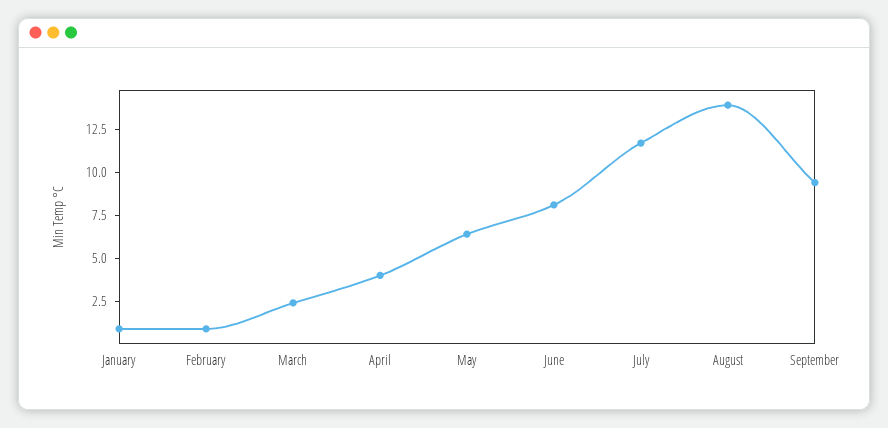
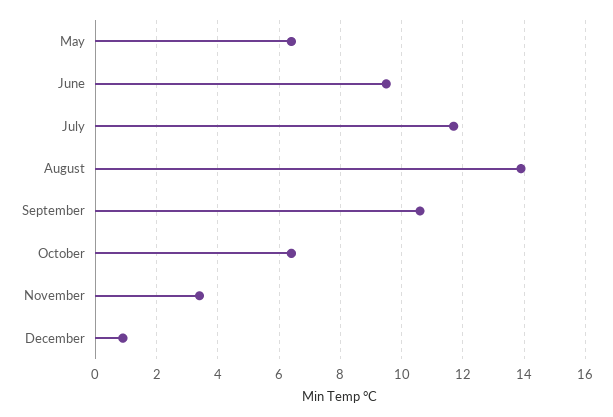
January: 1 -> none
February: 1 -> none
March: 2.5 -> none
April: 4 -> none
June: 8 -> 9.5
September: 9.5 -> 10.5
October: none -> 6.5
November: none -> 3.5
December: none -> 1

